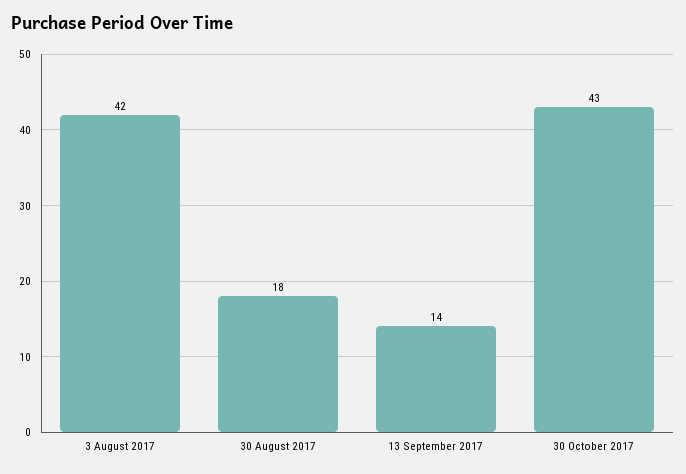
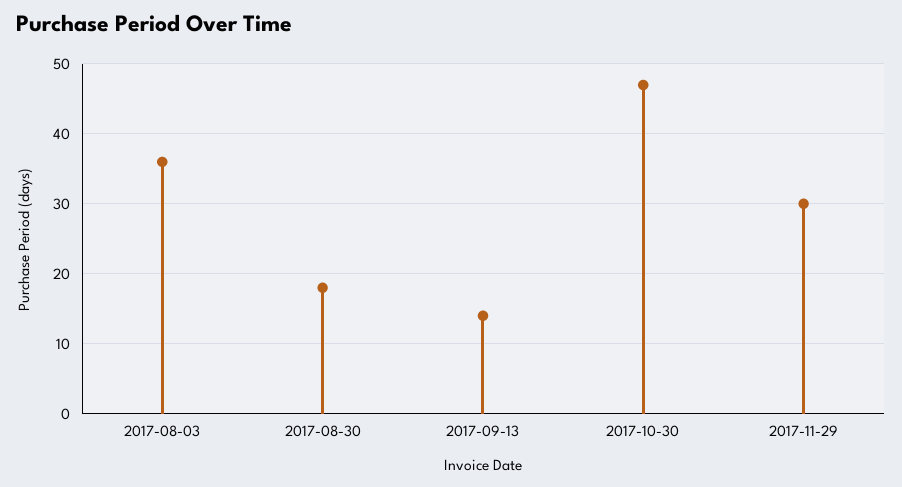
3 August 2017: 42 -> 36
30 October 2017: 43 -> 47
2017-11-29: none -> 30

